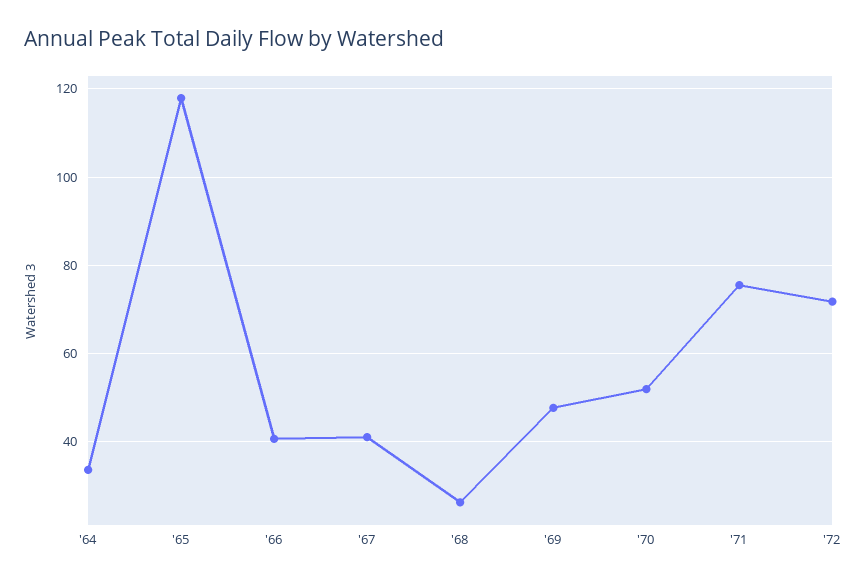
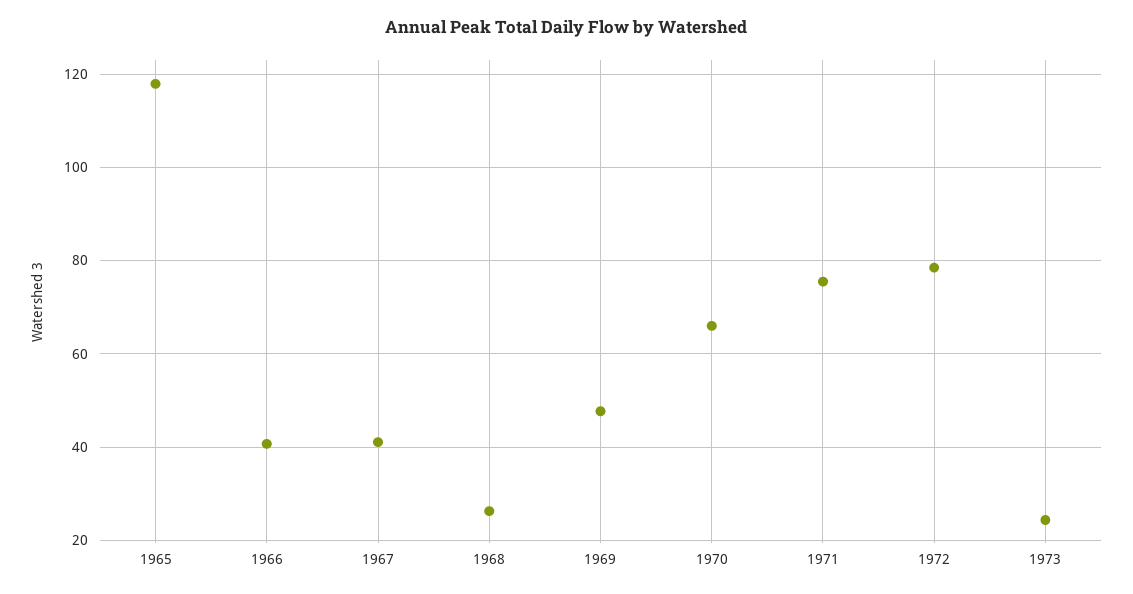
'64: 34 -> none
'70: 52 -> 66
'72: 72 -> 78
1973: none -> 24

